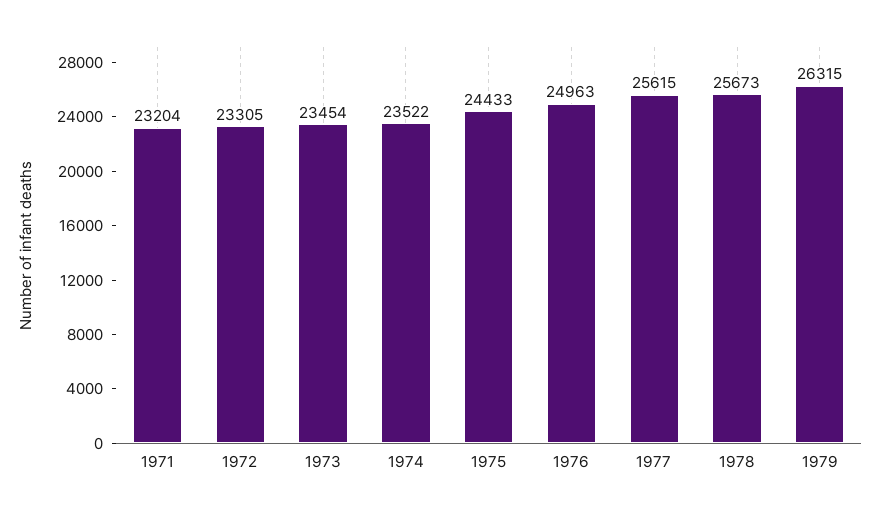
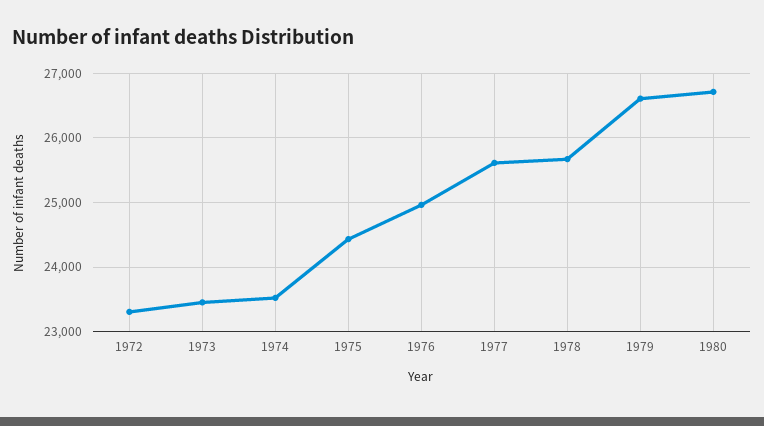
1971: 23204 -> none
1979: 26315 -> 26600
1980: none -> 26700

